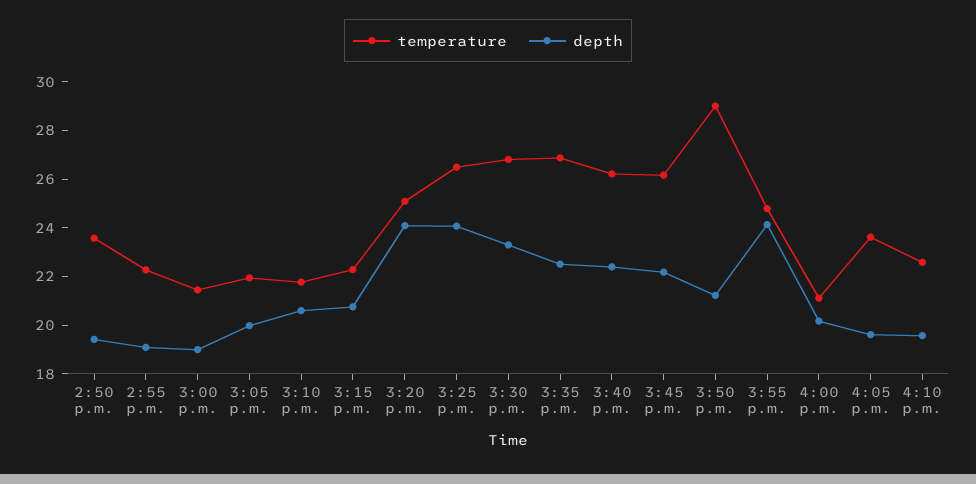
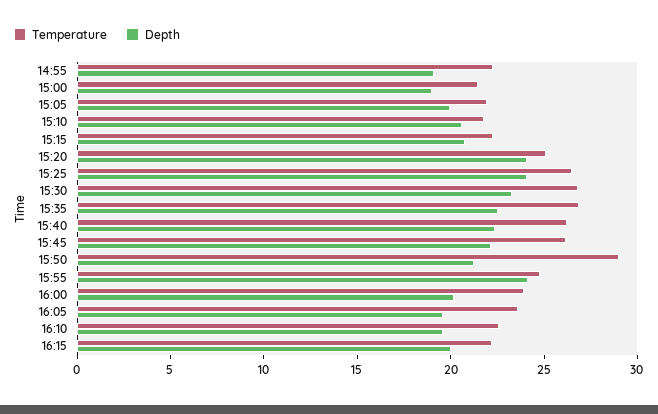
temperature, 2:50 p.m.: 23.5 -> none
depth, 2:50 p.m.: 19.5 -> none
temperature, 4:00 p.m.: 21 -> 24
temperature, 16:15: none -> 22
depth, 16:15: none -> 20

